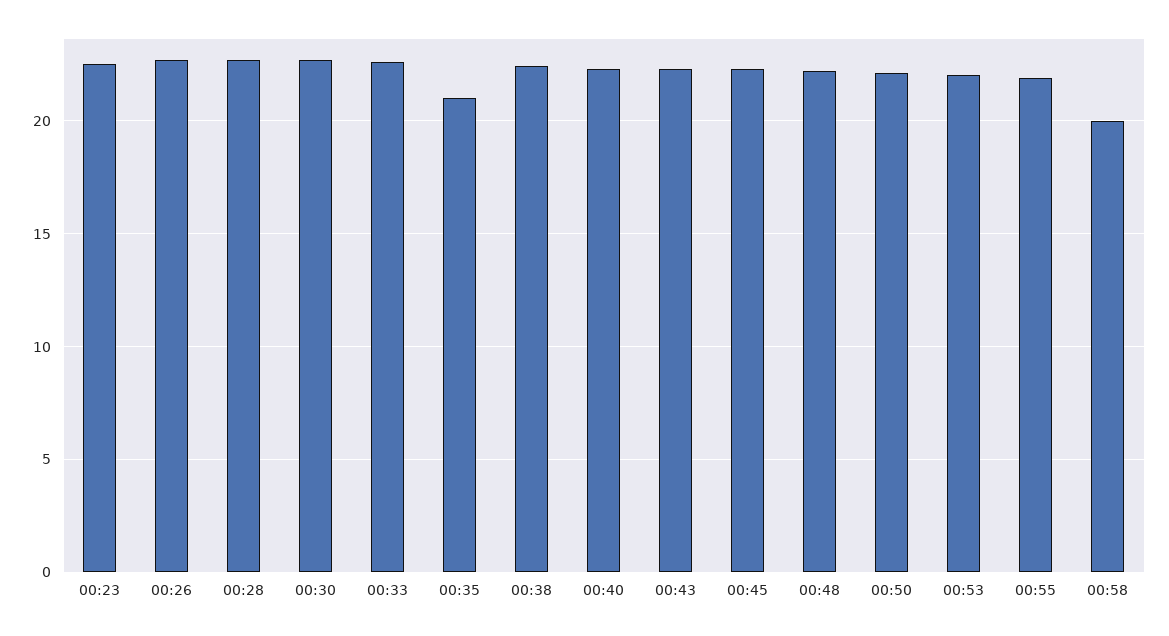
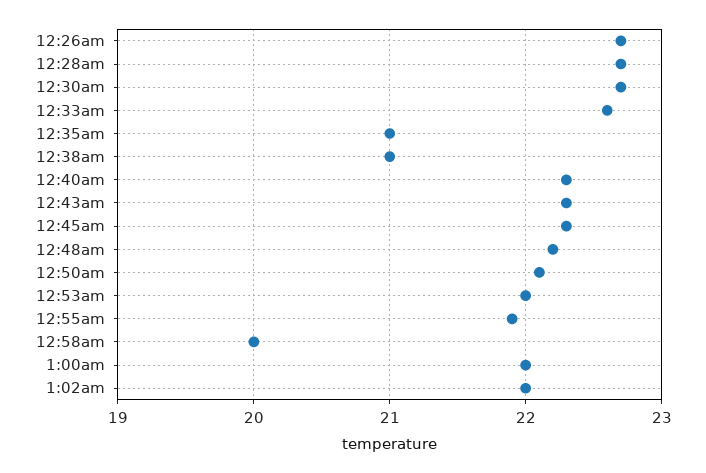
00:23: 22.5 -> none
00:38: 22.5 -> 21
1:00am: none -> 22
1:02am: none -> 22

